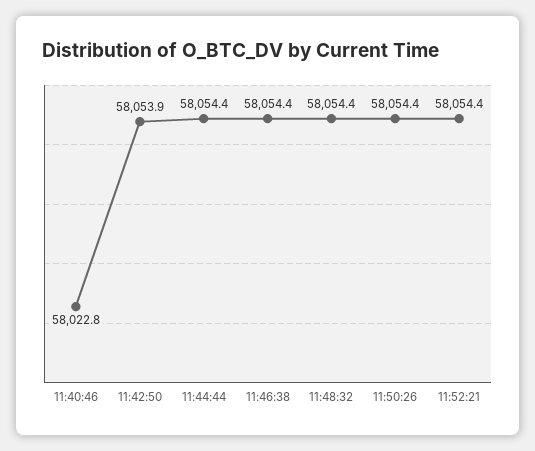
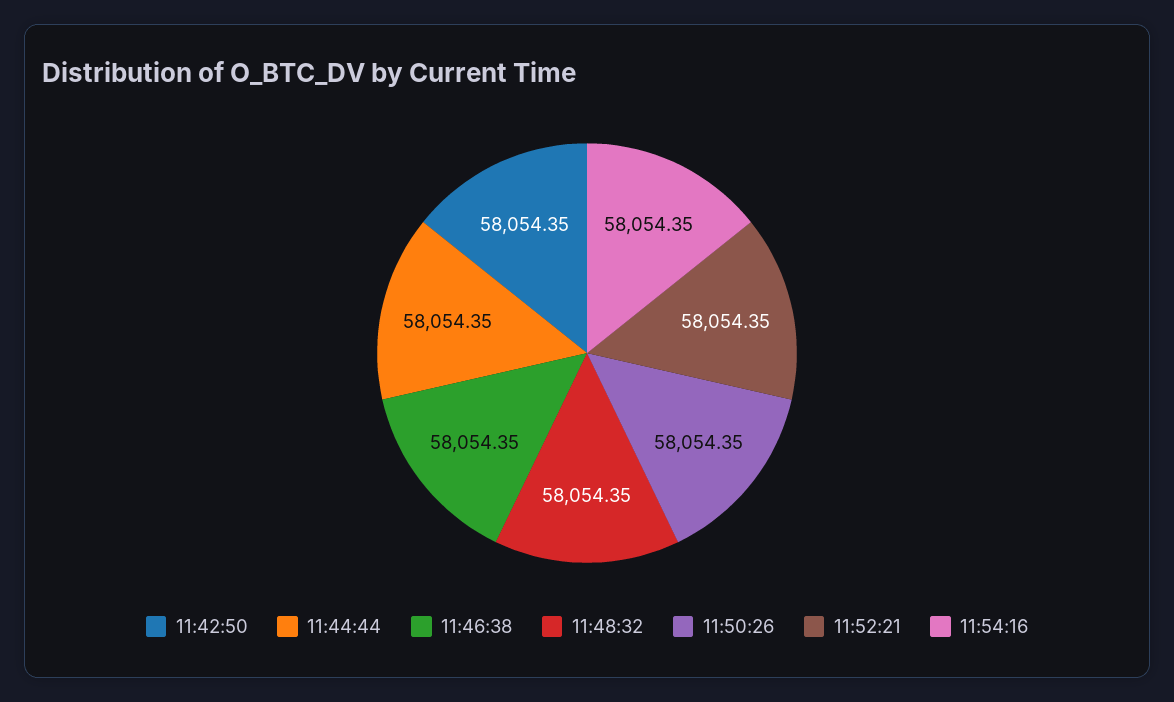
11:40:46: 58022.8 -> none
11:42:50: 58053.9 -> 58054.35
11:54:16: none -> 58054.35

